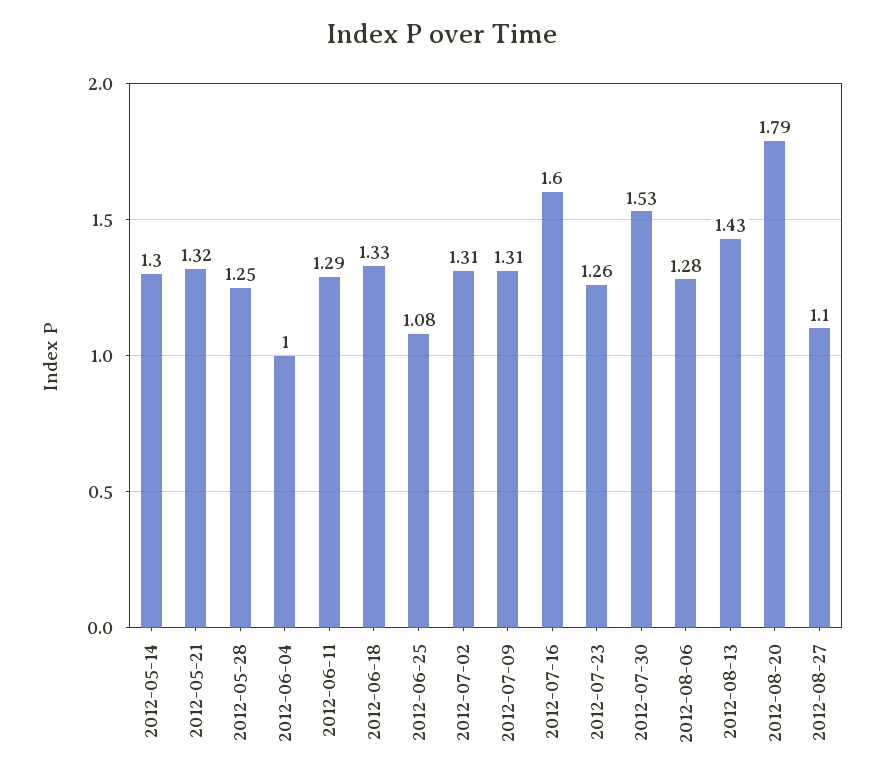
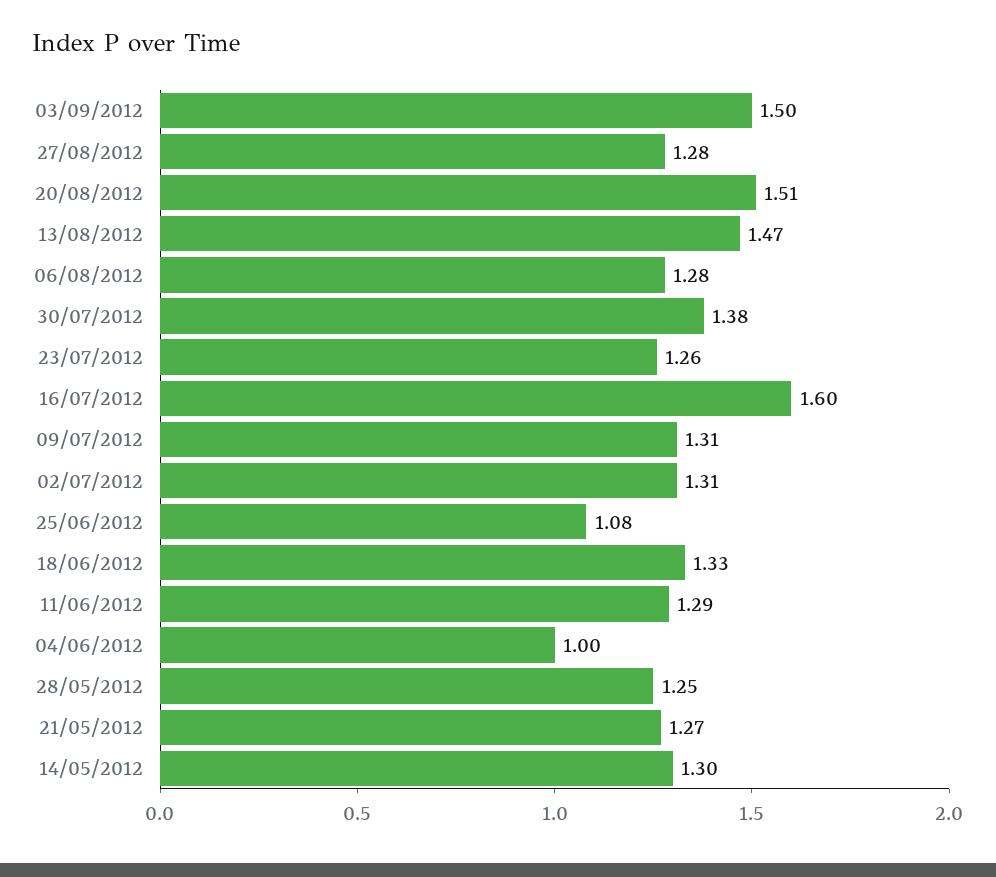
2012-05-21: 1.32 -> 1.27
2012-07-30: 1.53 -> 1.38
2012-08-13: 1.43 -> 1.47
2012-08-20: 1.79 -> 1.51
2012-08-27: 1.1 -> 1.28
03/09/2012: none -> 1.5

